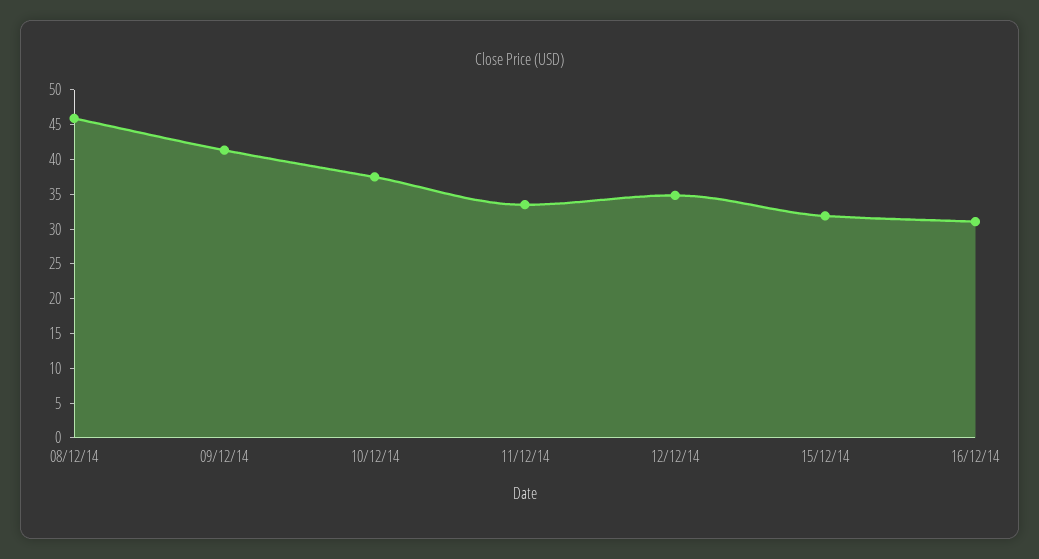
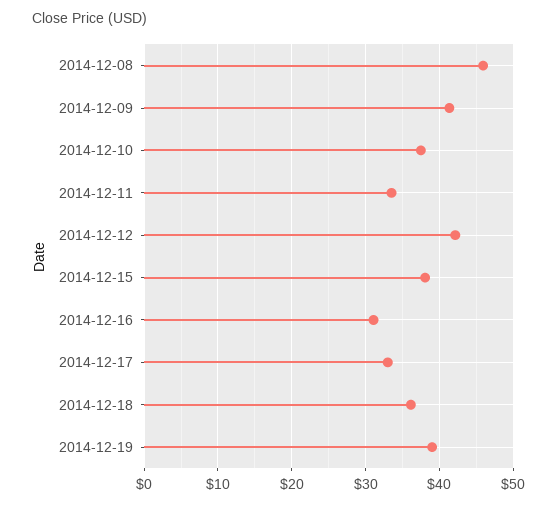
12/12/14: 35 -> 42
15/12/14: 32.5 -> 38
2014-12-17: none -> 33
2014-12-18: none -> 36
2014-12-19: none -> 39

